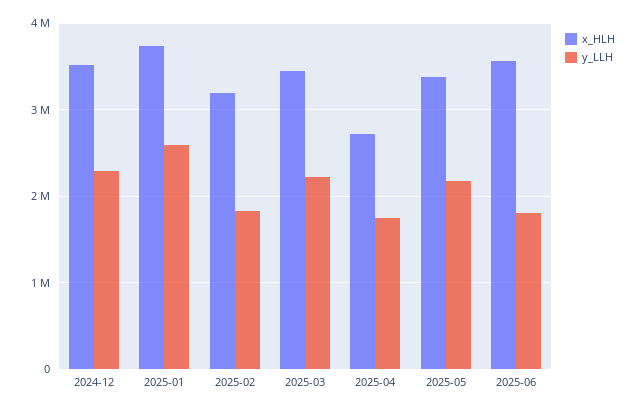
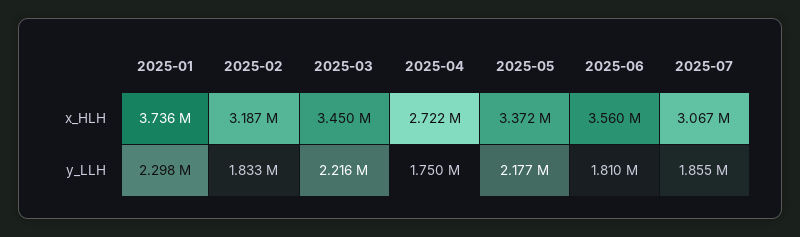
x_HLH, 2024-12: 3500000 -> none
y_LLH, 2024-12: 2300000 -> none
y_LLH, 2025-01: 2600000 -> 2298000
x_HLH, 2025-07: none -> 3067000
y_LLH, 2025-07: none -> 1855000

